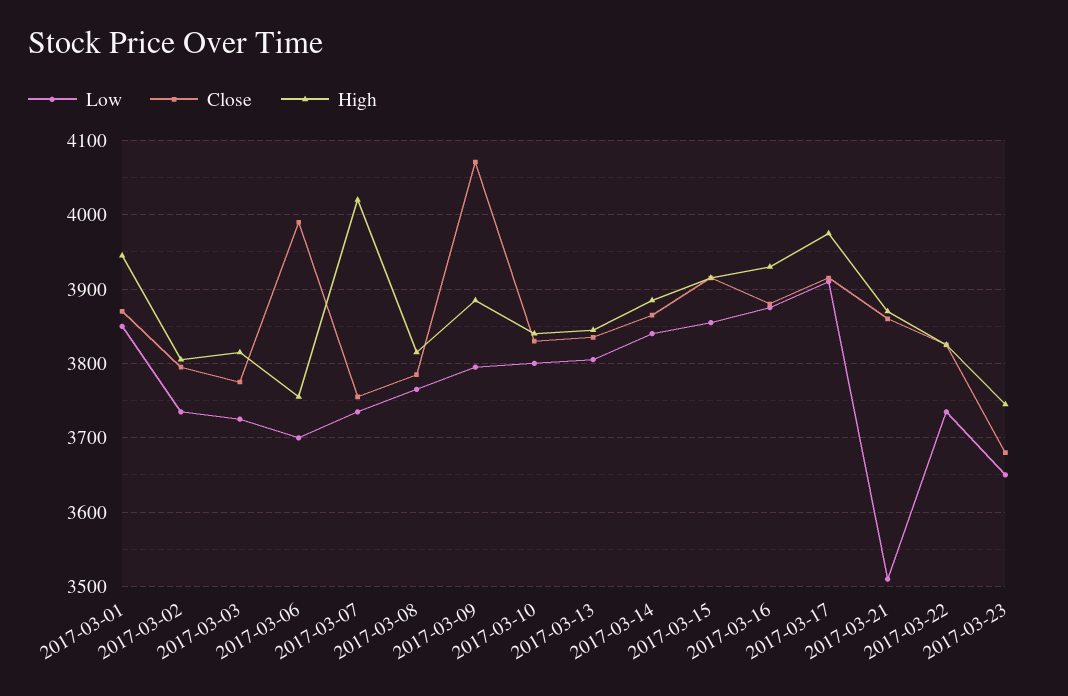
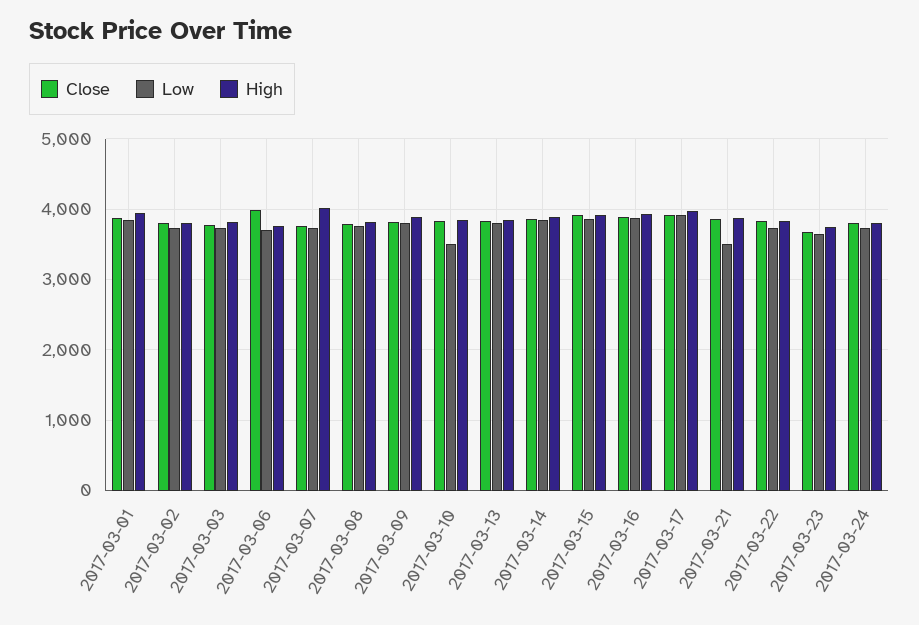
Close, 2017-03-09: 4070 -> 3800
Low, 2017-03-10: 3800 -> 3500
Close, 2017-03-24: none -> 3800
Low, 2017-03-24: none -> 3700
High, 2017-03-24: none -> 3800

